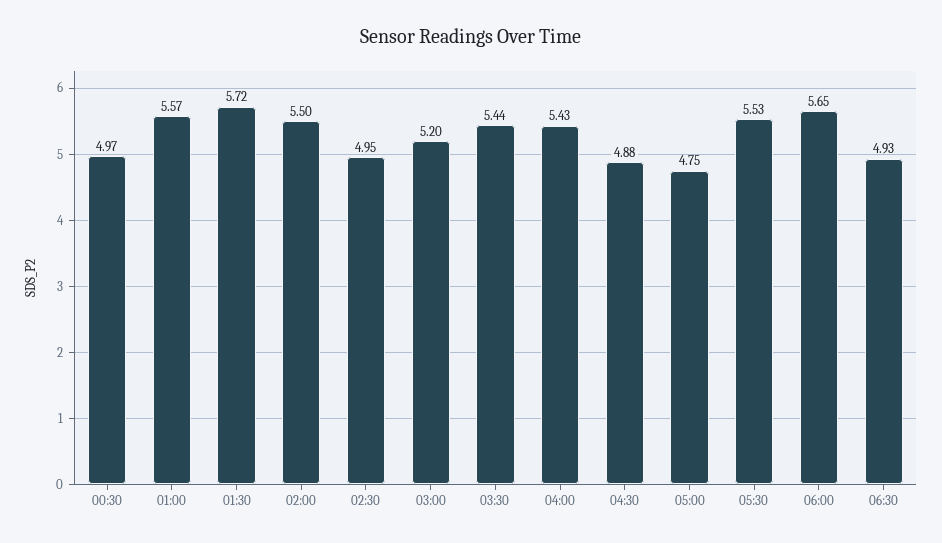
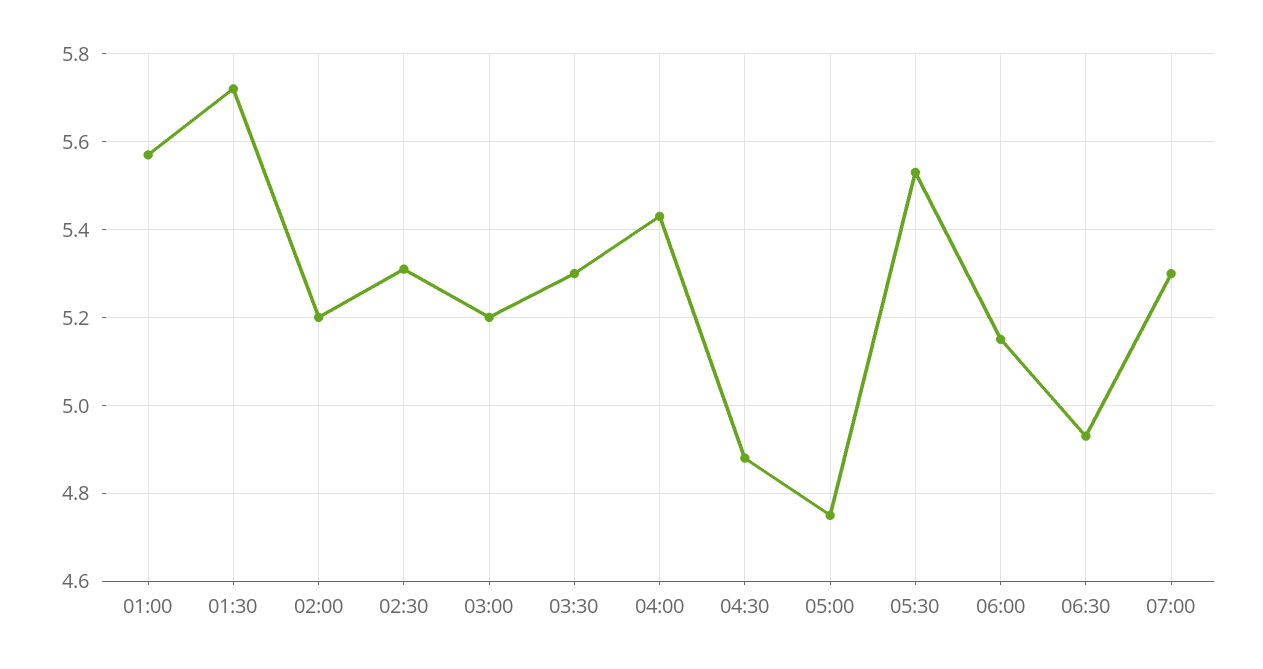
00:30: 4.97 -> none
02:00: 5.5 -> 5.2
02:30: 4.95 -> 5.3
03:30: 5.44 -> 5.3
06:00: 5.65 -> 5.15
07:00: none -> 5.3

